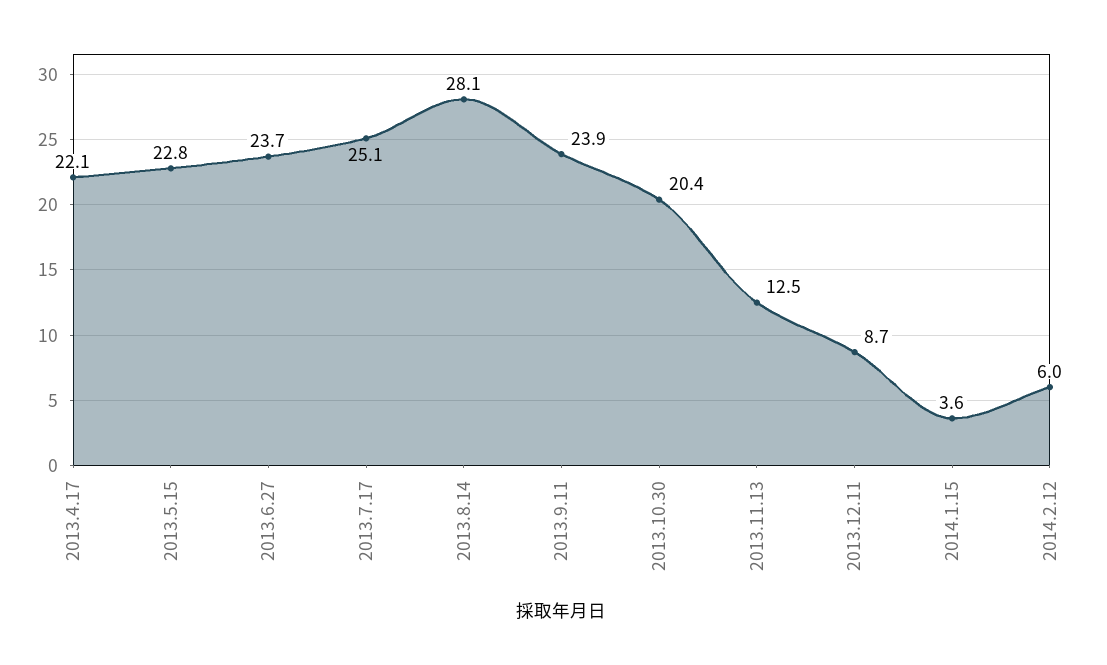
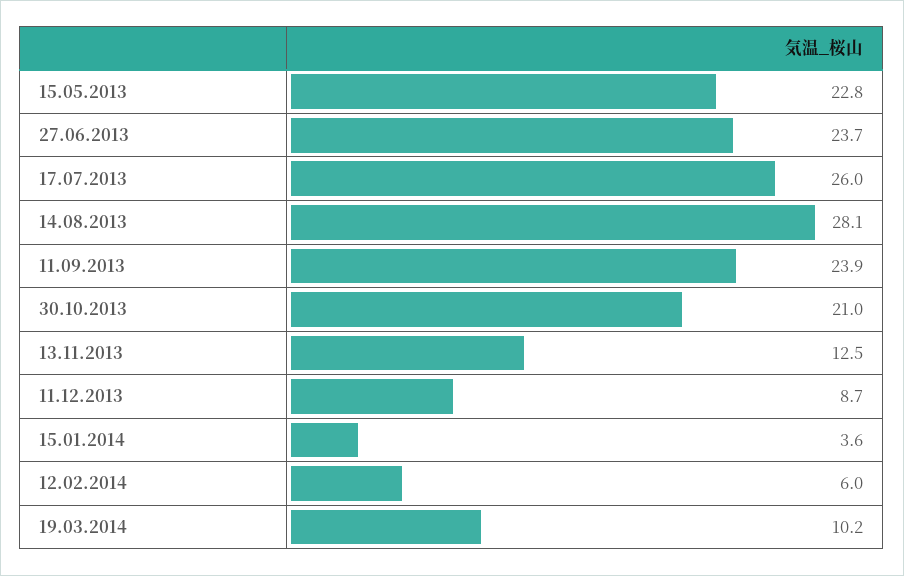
2013.4.17: 22.1 -> none
2013.7.17: 25.1 -> 26
2013.10.30: 20.4 -> 21
19.03.2014: none -> 10.2

